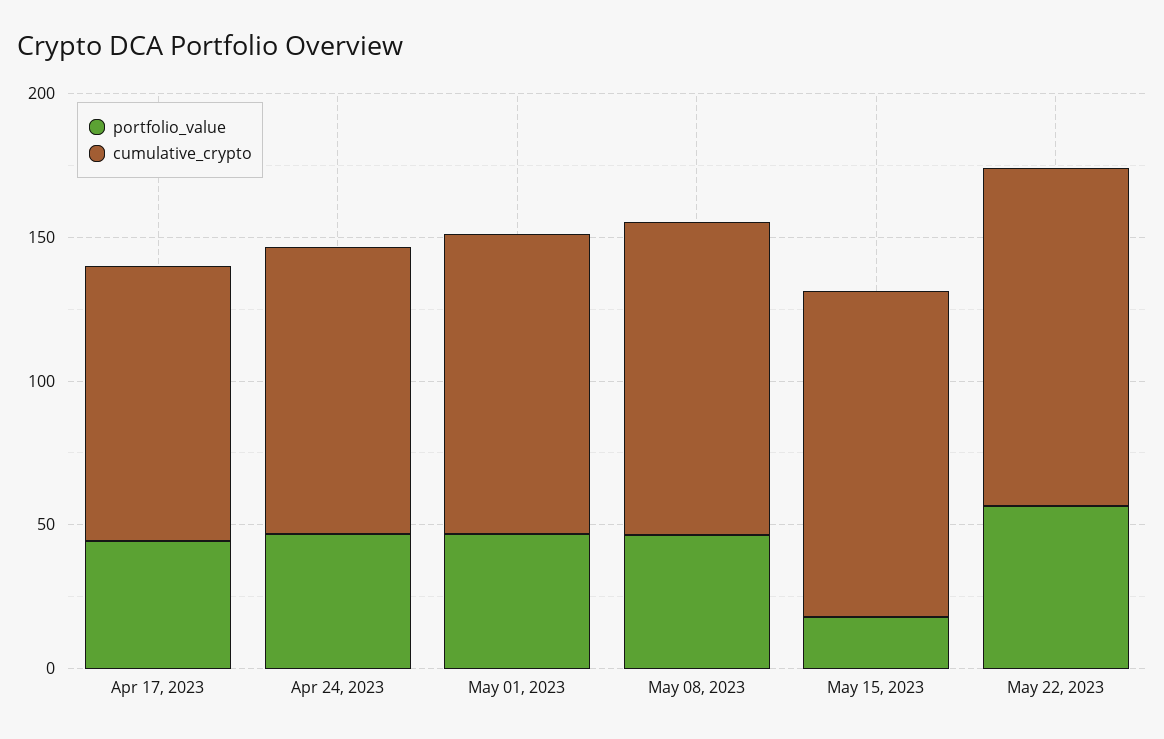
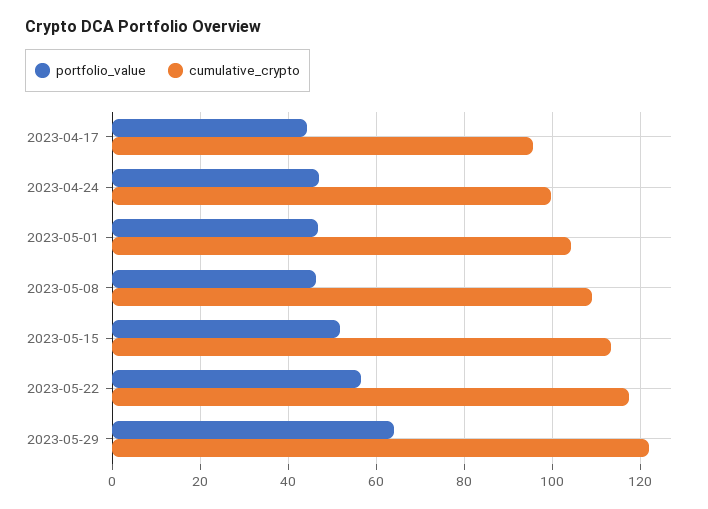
portfolio_value, May 15, 2023: 20 -> 52
portfolio_value, 2023-05-29: none -> 64
cumulative_crypto, 2023-05-29: none -> 122

